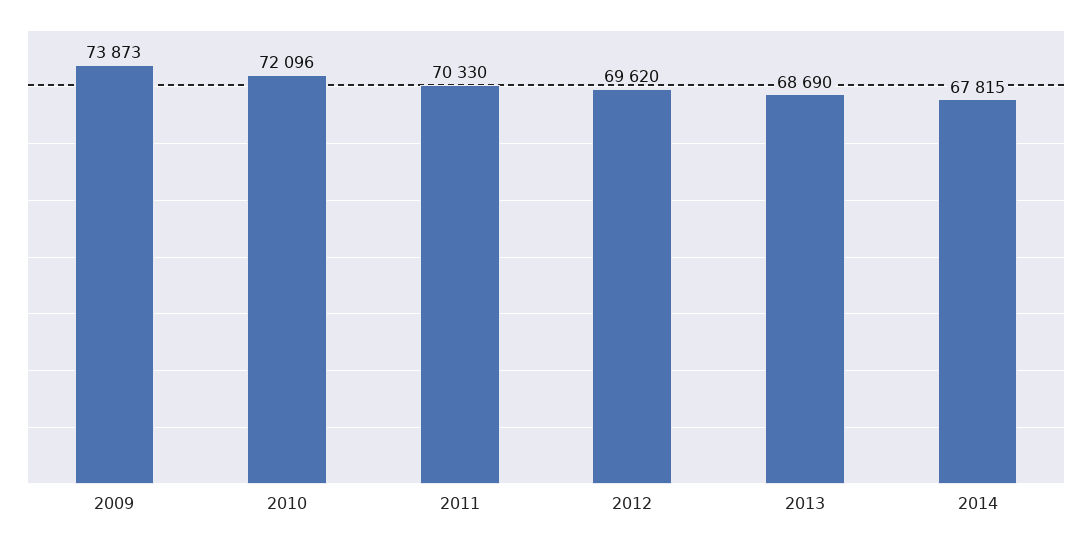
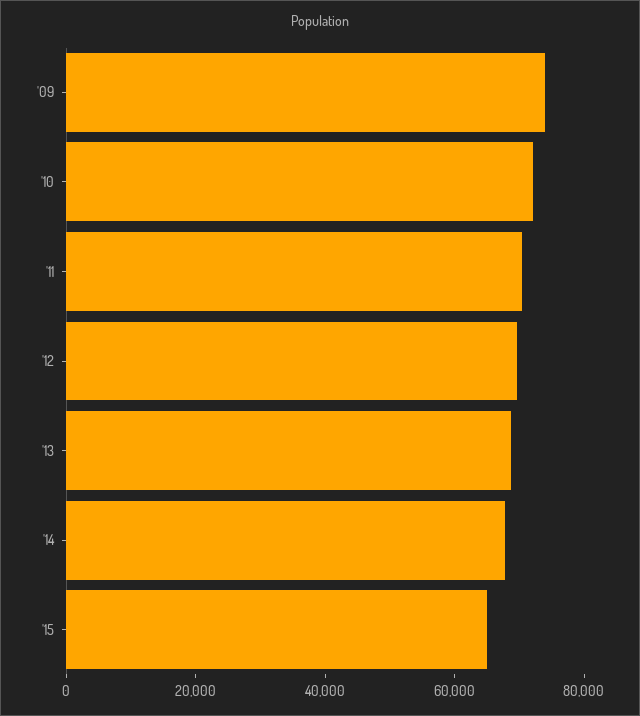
'15: none -> 65000

